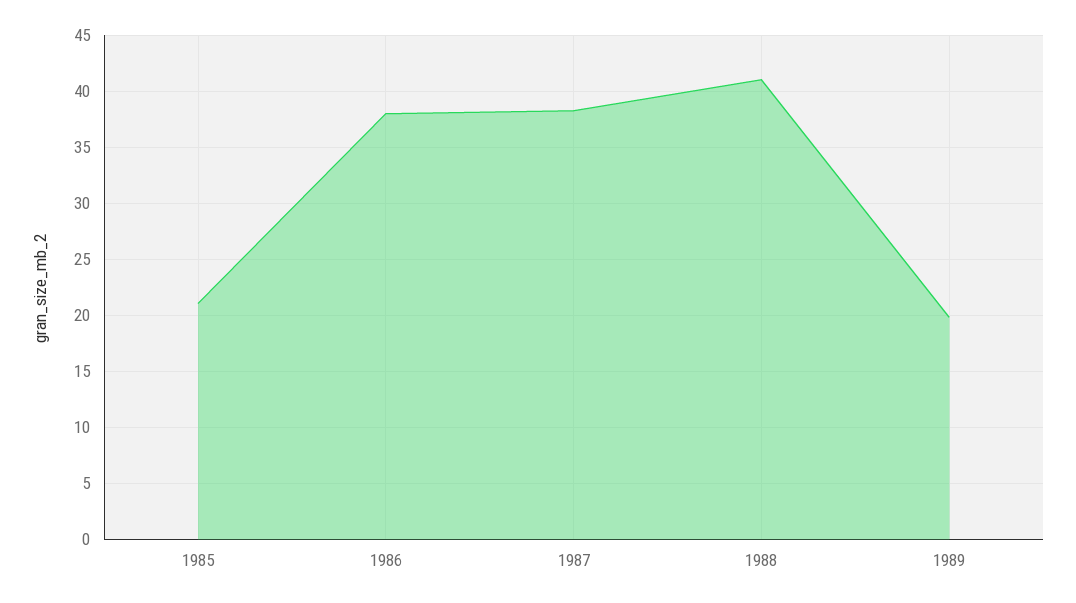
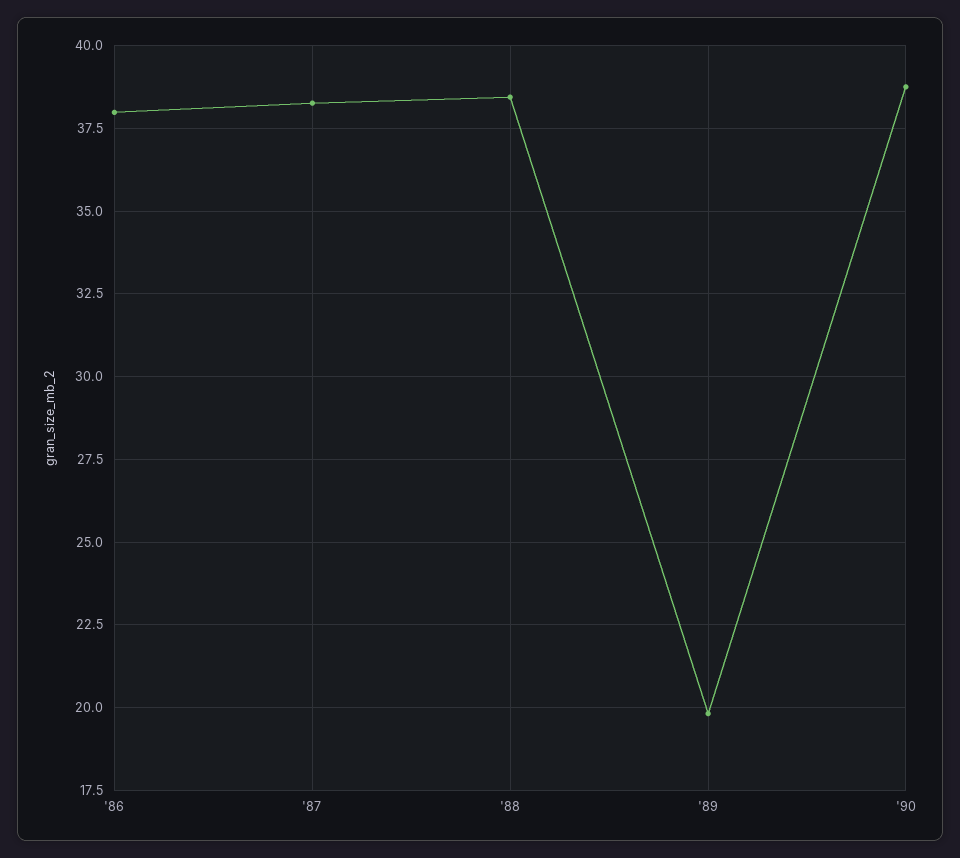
1985: 21 -> none
1988: 41 -> 38.5
'90: none -> 38.75

